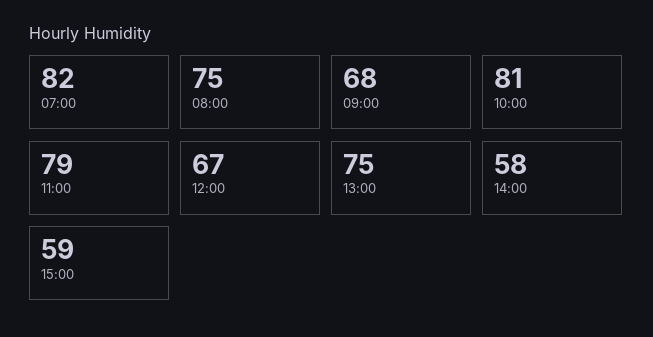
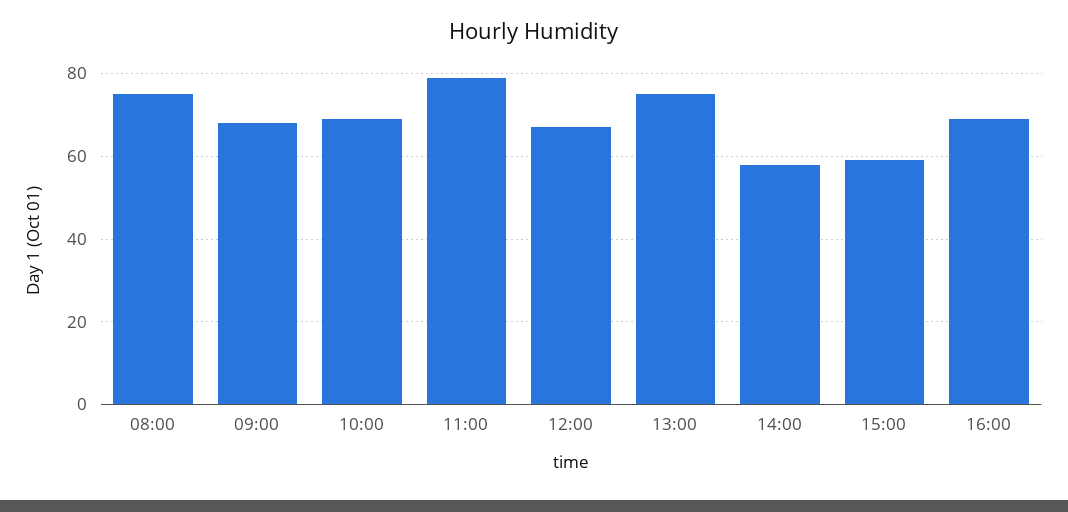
07:00: 82 -> none
10:00: 81 -> 70
16:00: none -> 70

